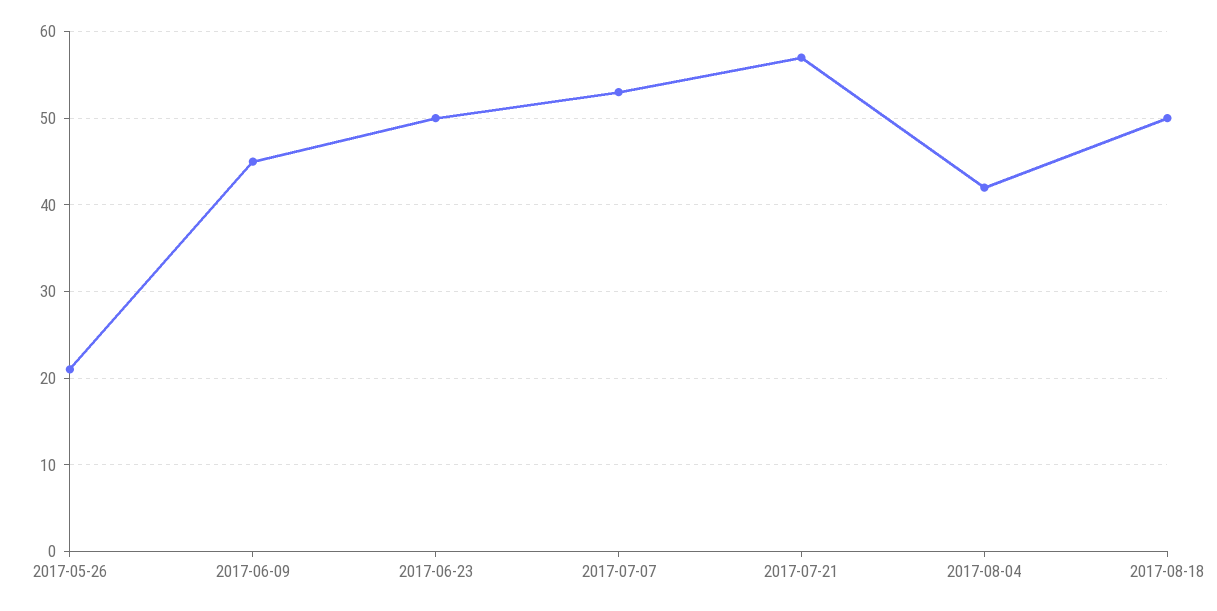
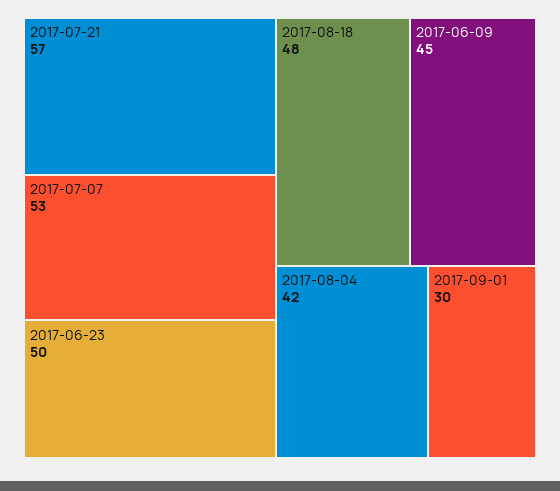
2017-05-26: 21 -> none
2017-08-18: 50 -> 48
2017-09-01: none -> 30

